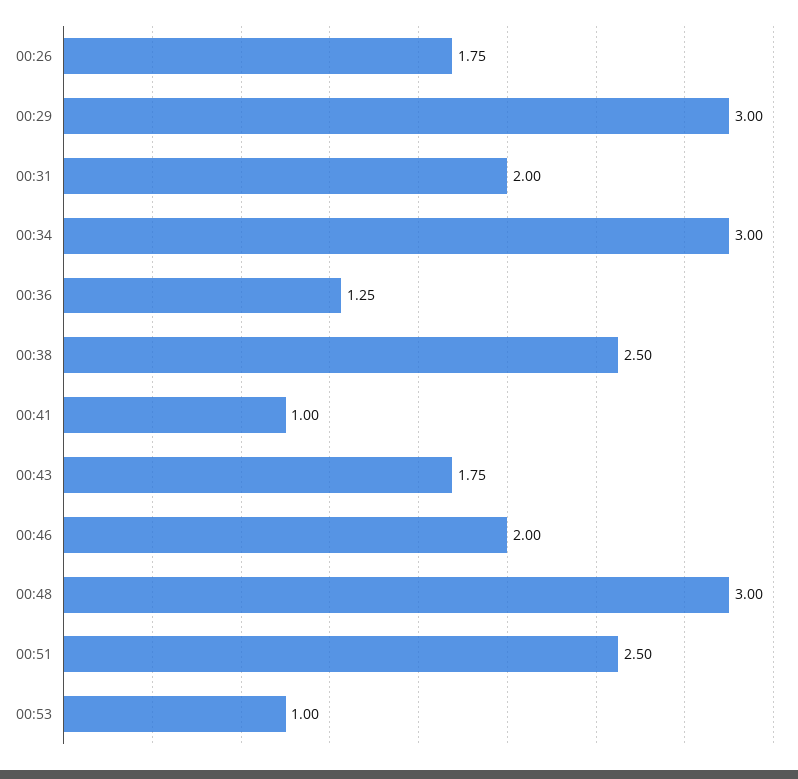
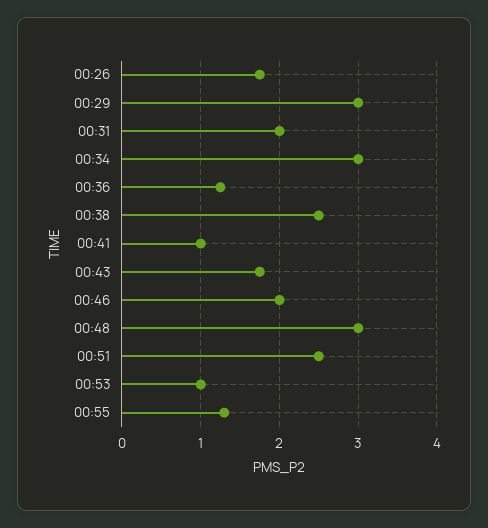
00:55: none -> 1.3

